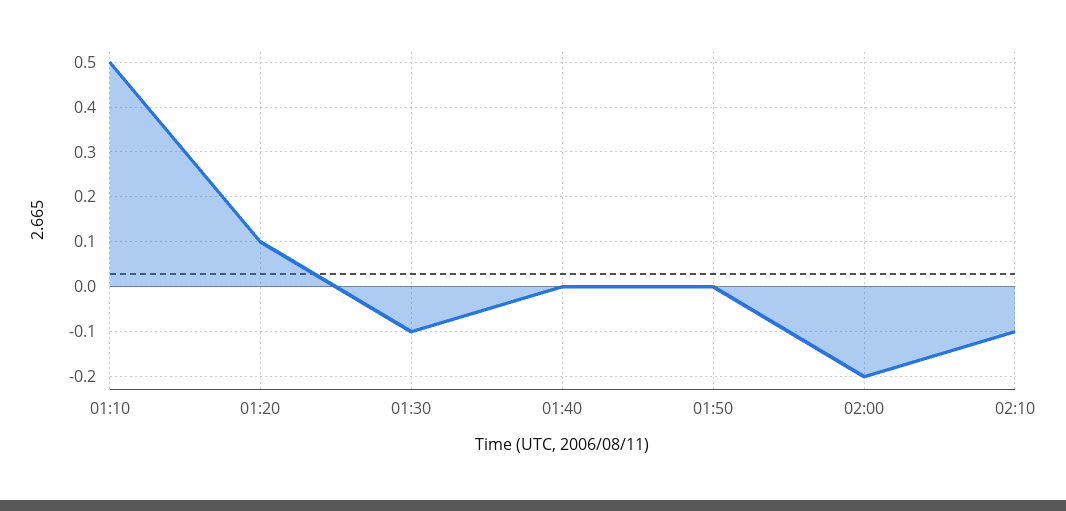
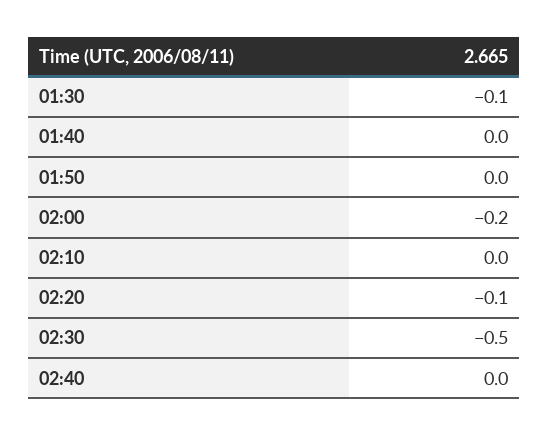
01:10: 0.5 -> none
01:20: 0.1 -> none
02:10: -0.1 -> 0
02:20: none -> -0.1
02:30: none -> -0.5
02:40: none -> 0

